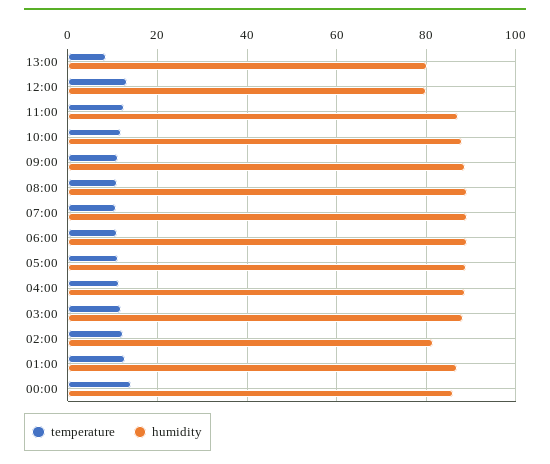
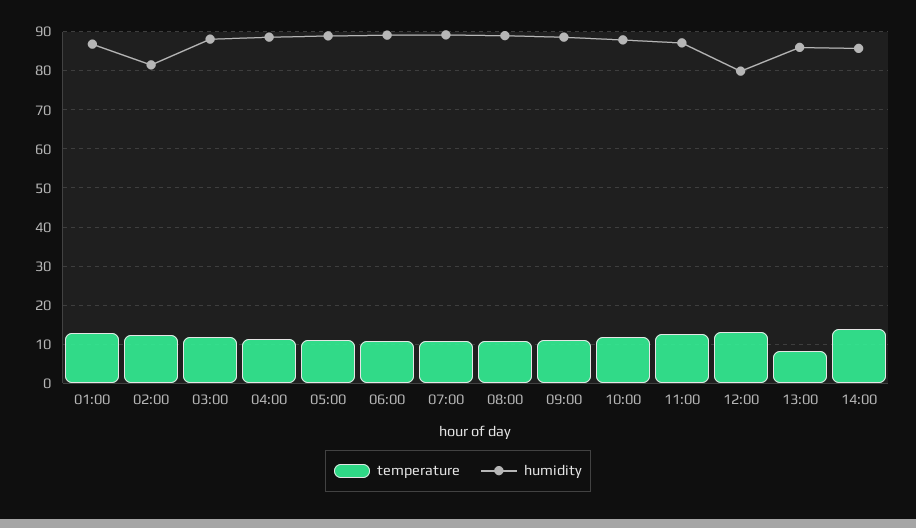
humidity, 13:00: 80 -> 86
temperature, 00:00: 14 -> none
humidity, 00:00: 86 -> none
temperature, 14:00: none -> 14
humidity, 14:00: none -> 86

